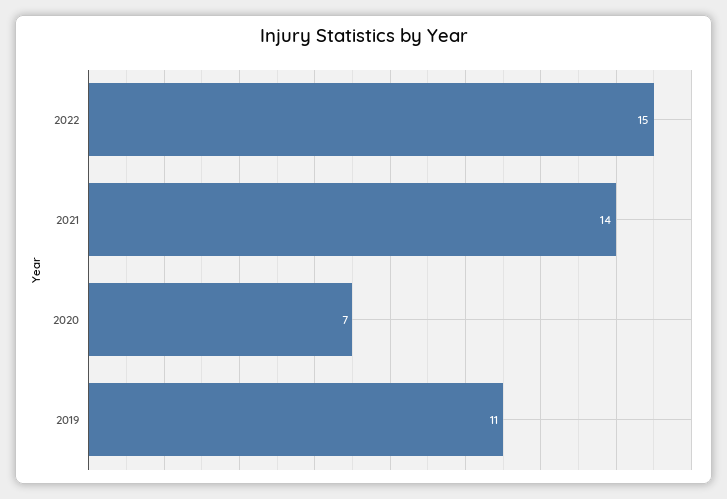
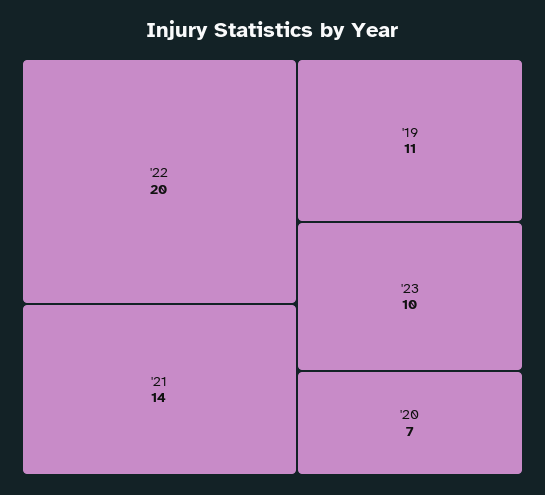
2022: 15 -> 20
'23: none -> 10

